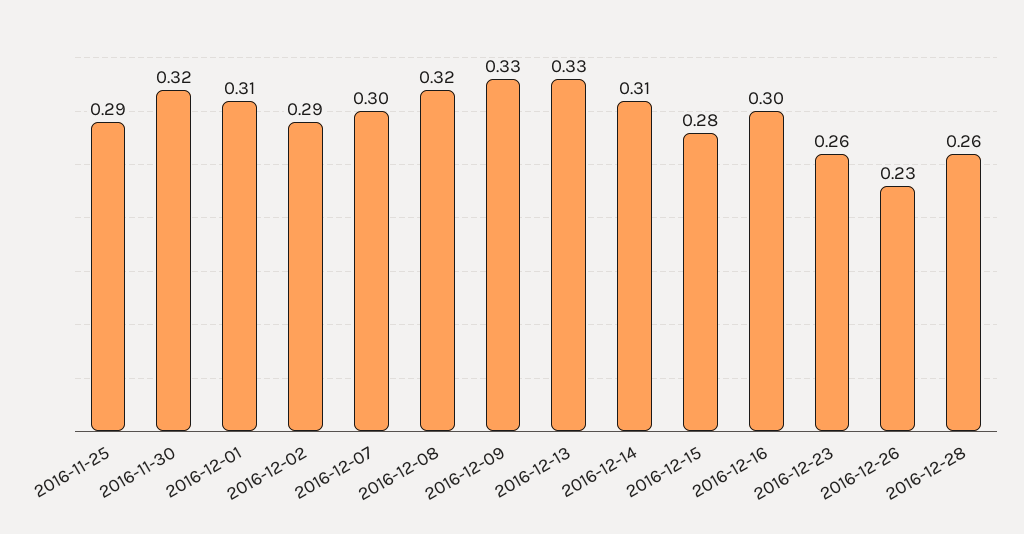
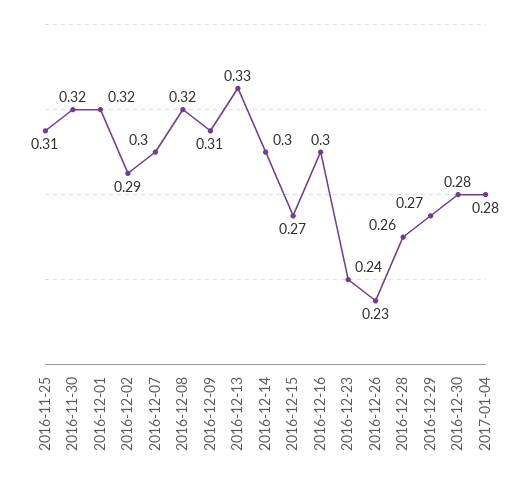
2016-11-25: 0.29 -> 0.31
2016-12-01: 0.31 -> 0.32
2016-12-09: 0.33 -> 0.31
2016-12-14: 0.31 -> 0.3
2016-12-15: 0.28 -> 0.27
2016-12-23: 0.26 -> 0.24
2016-12-29: none -> 0.27
2016-12-30: none -> 0.28
2017-01-04: none -> 0.28

